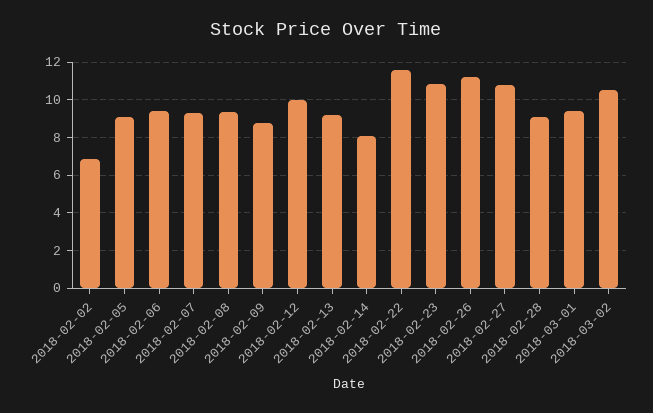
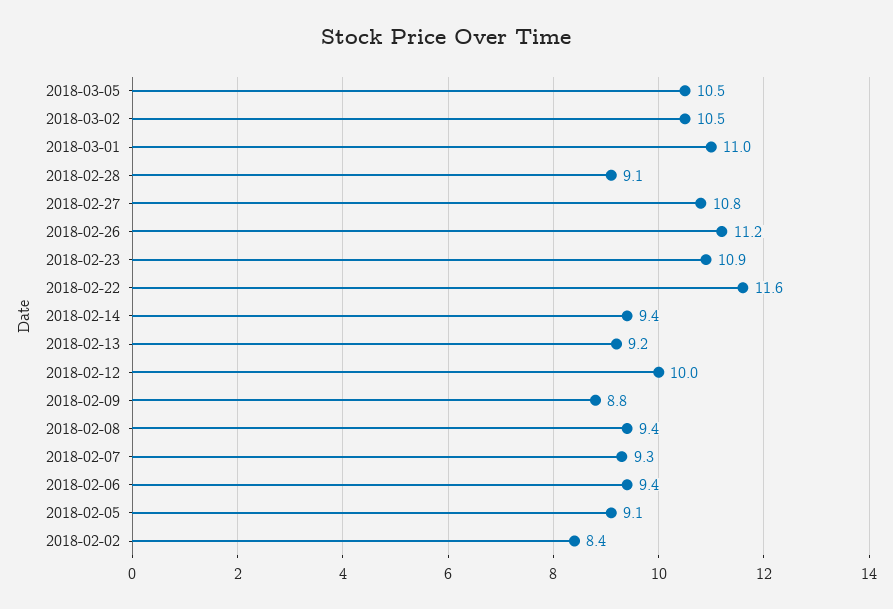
2018-02-02: 7 -> 8.4
2018-02-14: 8 -> 9.4
2018-03-01: 9.5 -> 11
2018-03-05: none -> 10.5

